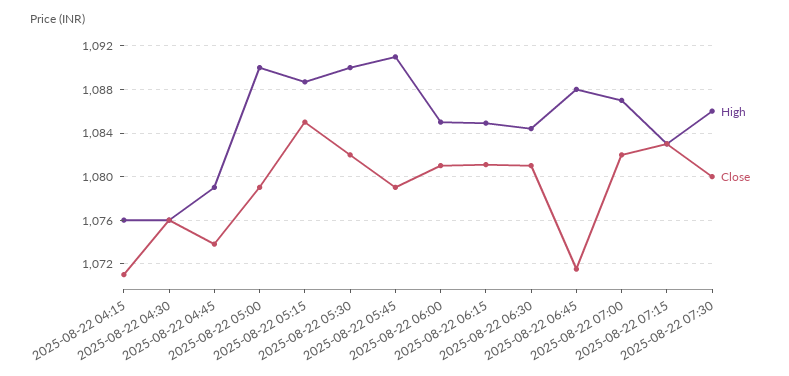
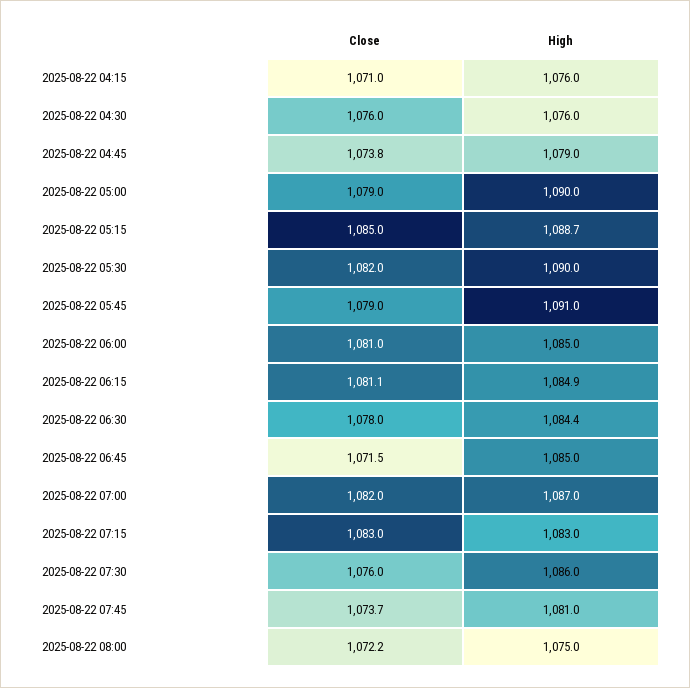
Close, 2025-08-22 06:30: 1081 -> 1078
High, 2025-08-22 06:45: 1088 -> 1085
Close, 2025-08-22 07:30: 1080 -> 1076
Close, 2025-08-22 07:45: none -> 1073.7
High, 2025-08-22 07:45: none -> 1081
Close, 2025-08-22 08:00: none -> 1072.2
High, 2025-08-22 08:00: none -> 1075

